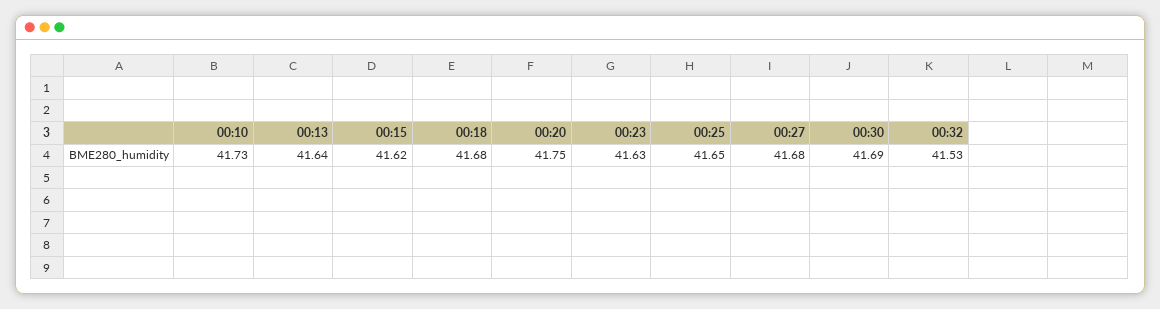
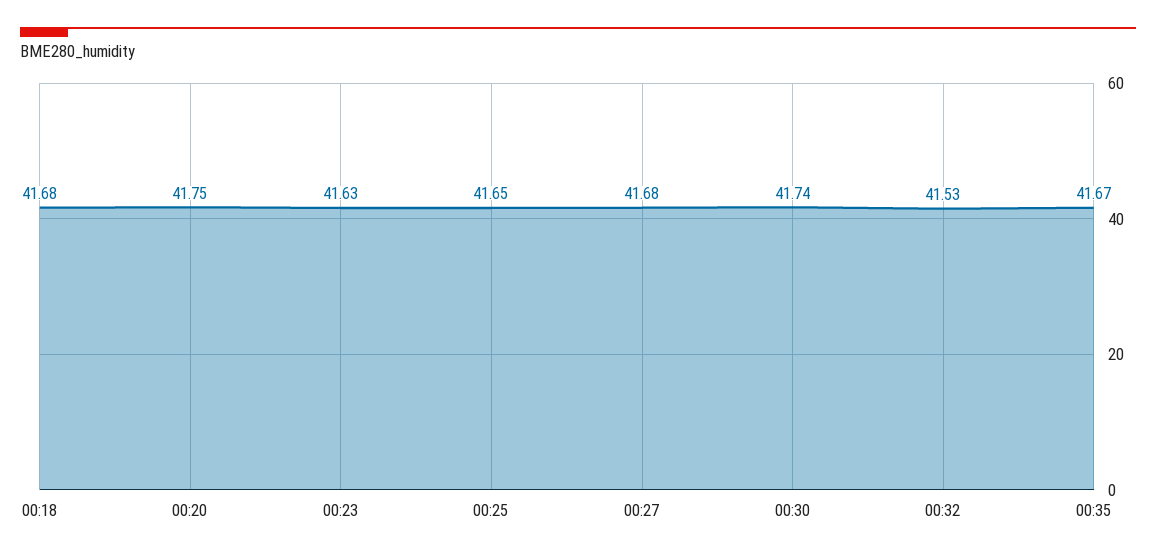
00:10: 41.73 -> none
00:13: 41.64 -> none
00:15: 41.62 -> none
00:30: 41.69 -> 41.74
00:35: none -> 41.67

